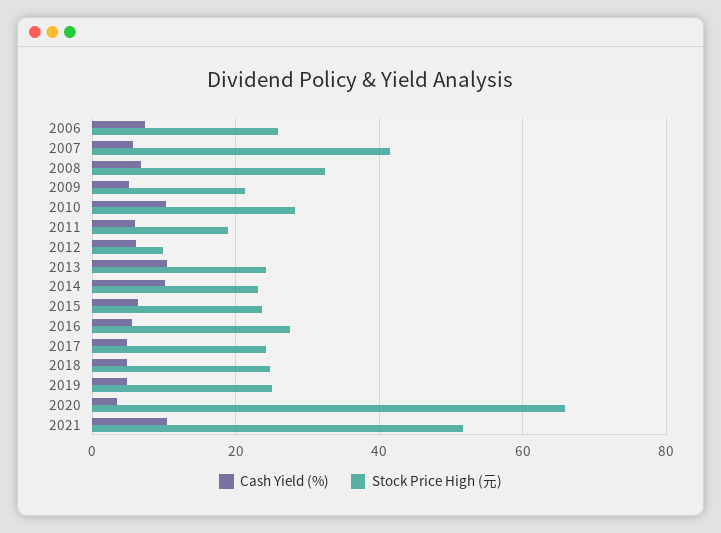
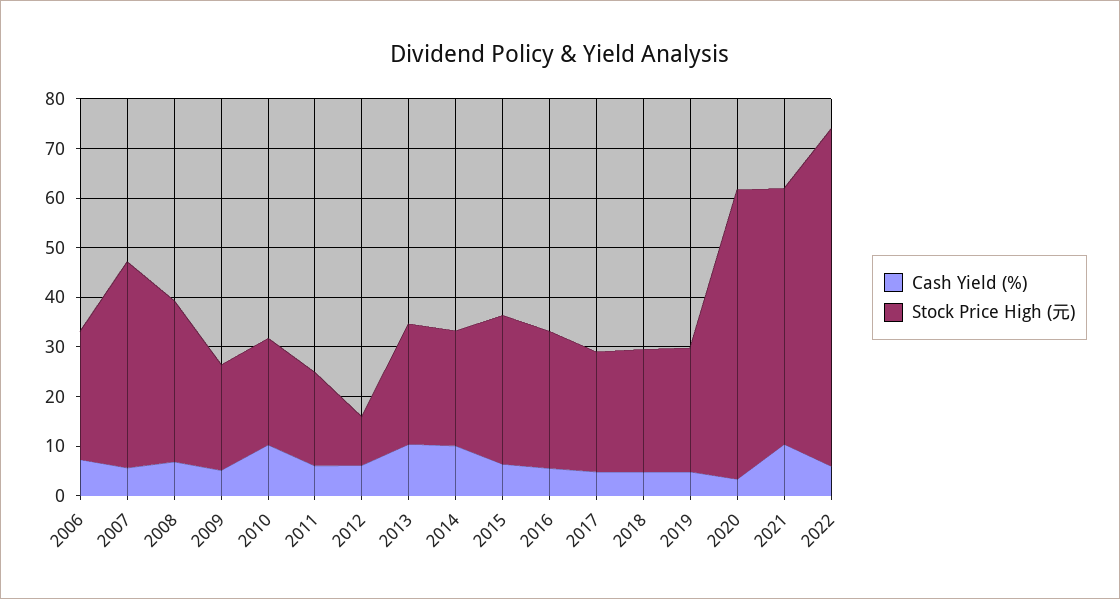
Stock Price High (元), 2010: 28 -> 22
Stock Price High (元), 2015: 24 -> 30
Stock Price High (元), 2020: 66 -> 58
Cash Yield (%), 2022: none -> 6
Stock Price High (元), 2022: none -> 68

